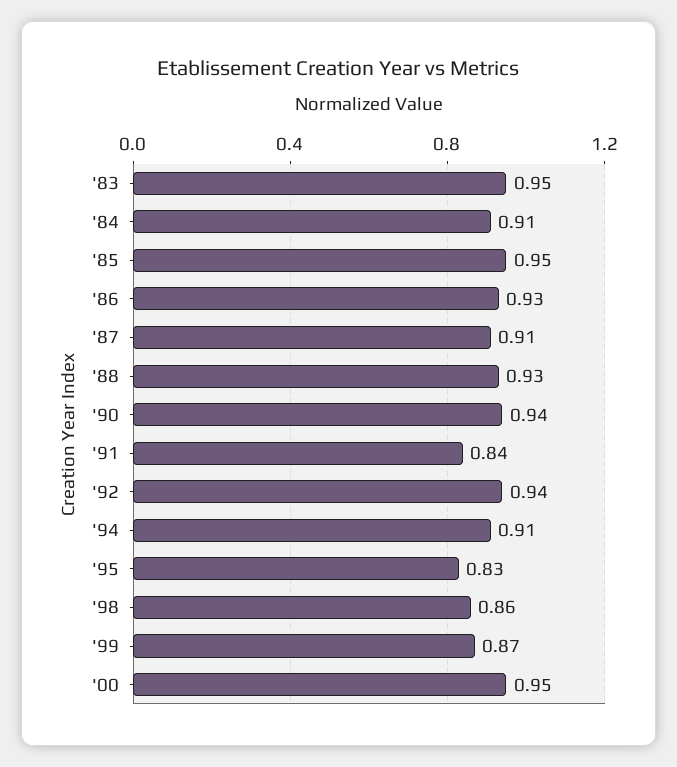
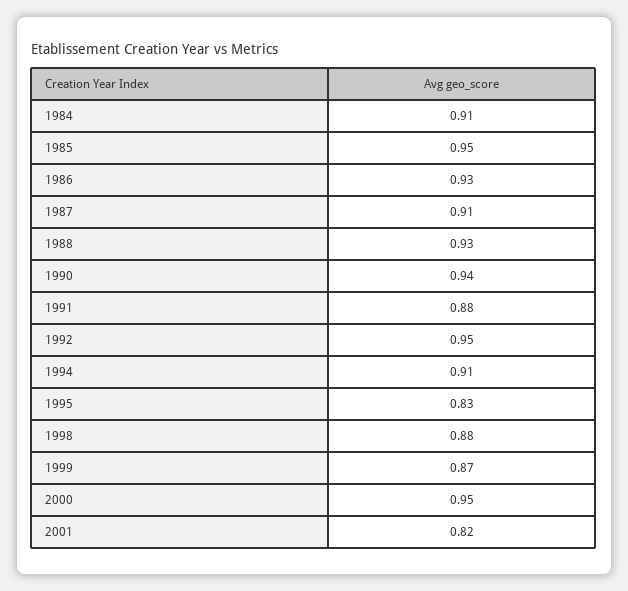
'83: 0.95 -> none
'91: 0.84 -> 0.88
'92: 0.94 -> 0.95
'98: 0.86 -> 0.88
2001: none -> 0.82

